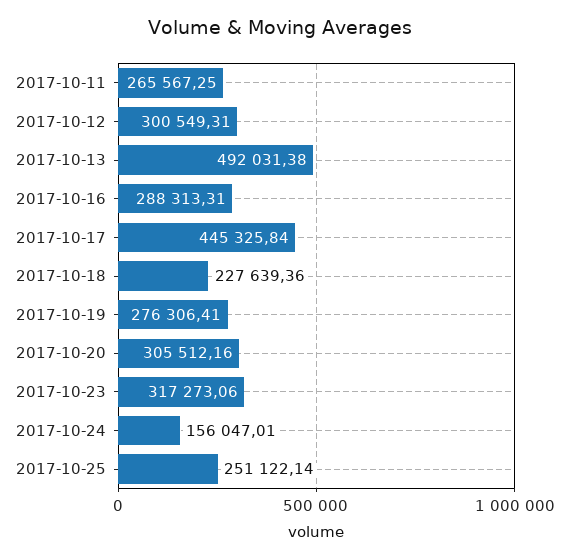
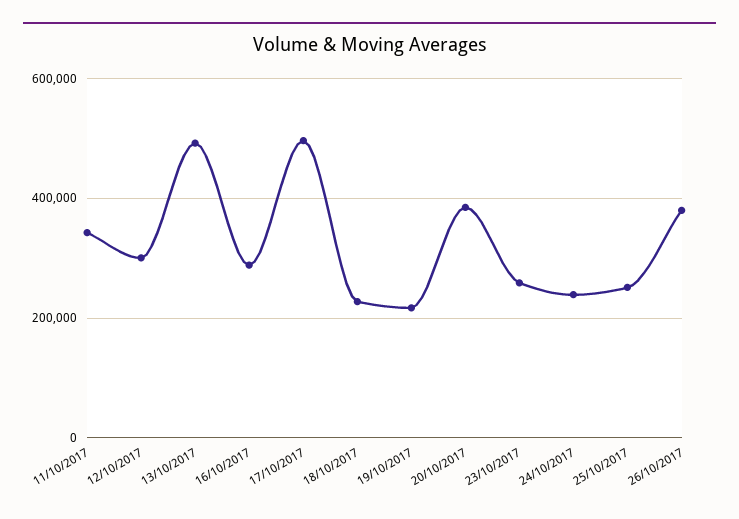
2017-10-11: 265567.25 -> 340000
2017-10-17: 445325.84 -> 500000
2017-10-19: 276306.41 -> 220000
2017-10-20: 305512.16 -> 380000
2017-10-23: 317273.06 -> 260000
2017-10-24: 156047.01 -> 240000
26/10/2017: none -> 380000

